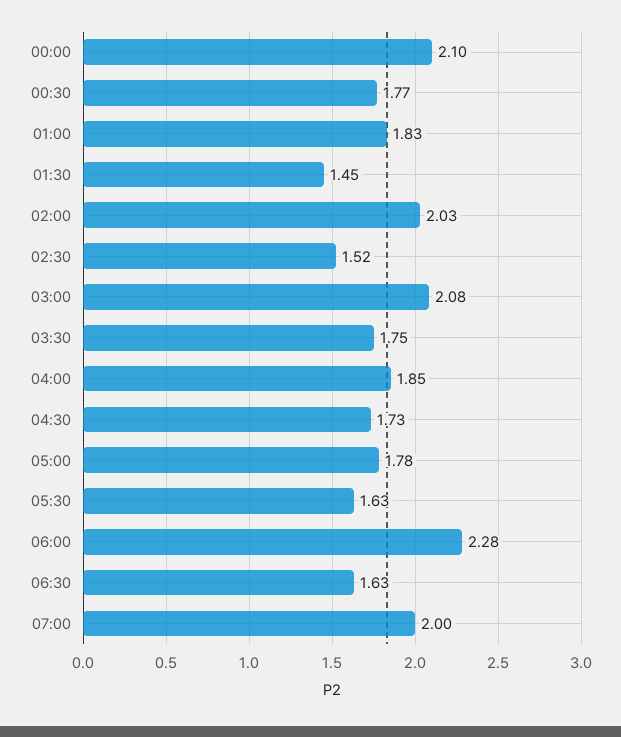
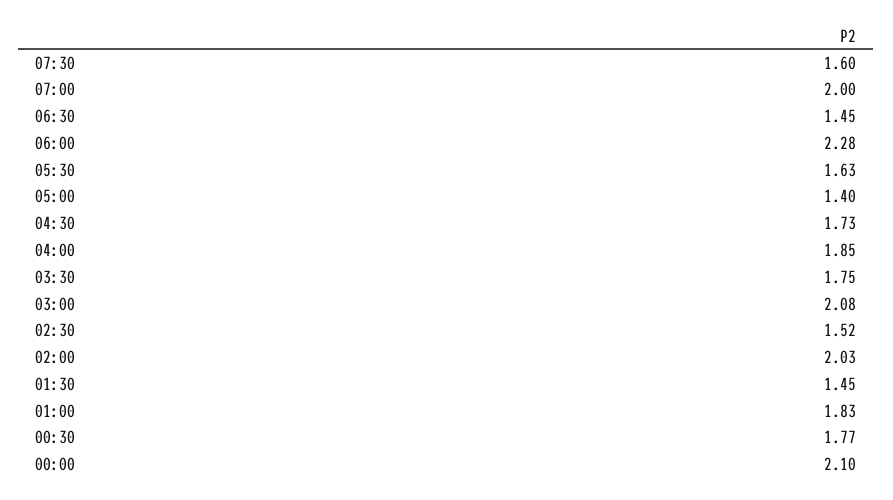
05:00: 1.78 -> 1.4
06:30: 1.63 -> 1.45
07:30: none -> 1.6

